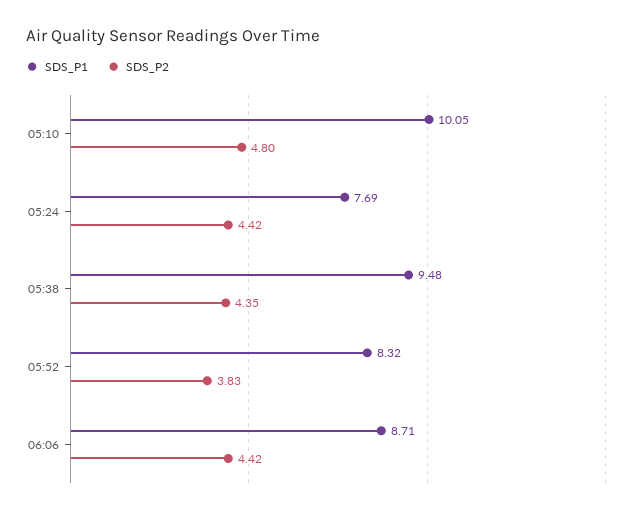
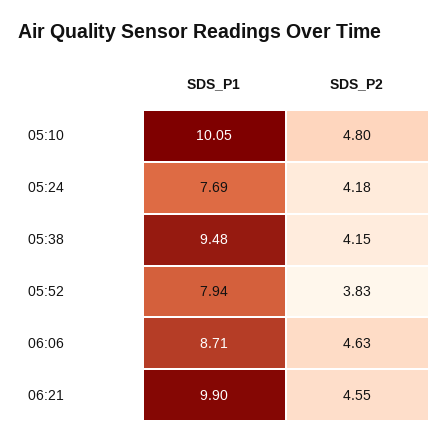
SDS_P2, 05:24: 4.42 -> 4.18
SDS_P2, 05:38: 4.35 -> 4.15
SDS_P1, 05:52: 8.32 -> 7.94
SDS_P2, 06:06: 4.42 -> 4.63
SDS_P1, 06:21: none -> 9.9
SDS_P2, 06:21: none -> 4.55

